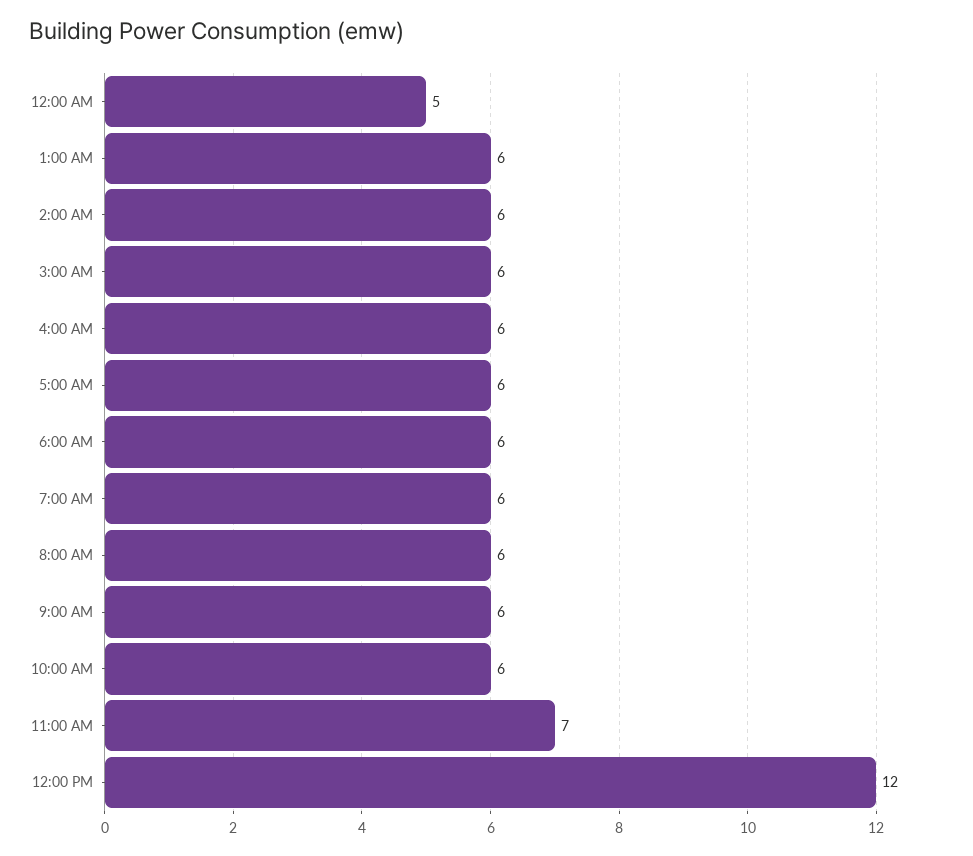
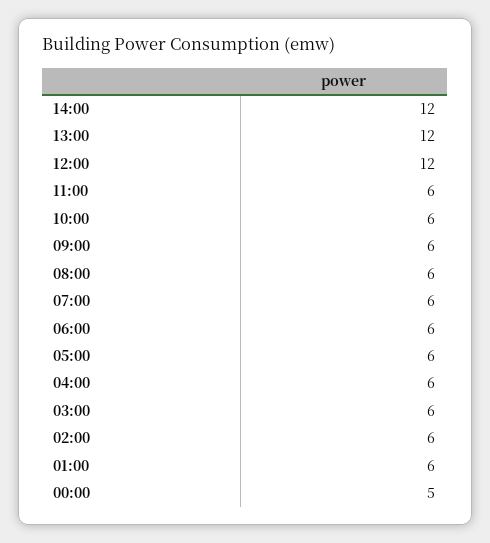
11:00 AM: 7 -> 6
14:00: none -> 12
13:00: none -> 12

